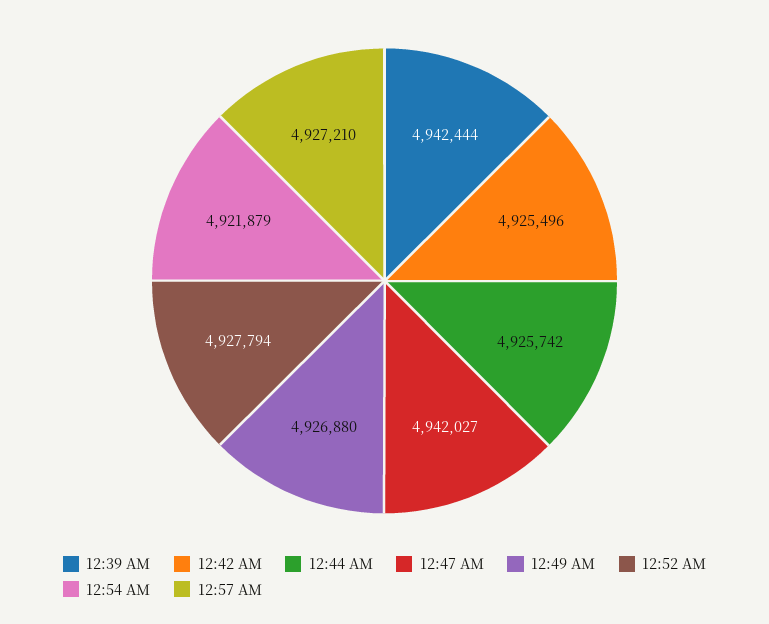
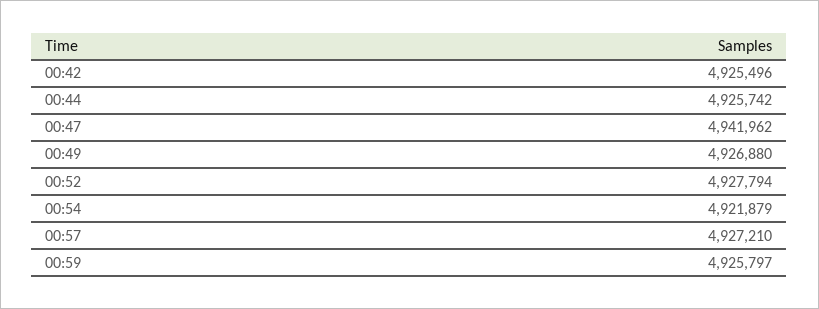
12:39 AM: 4942444 -> none
12:47 AM: 4942027 -> 4941962
00:59: none -> 4925797

